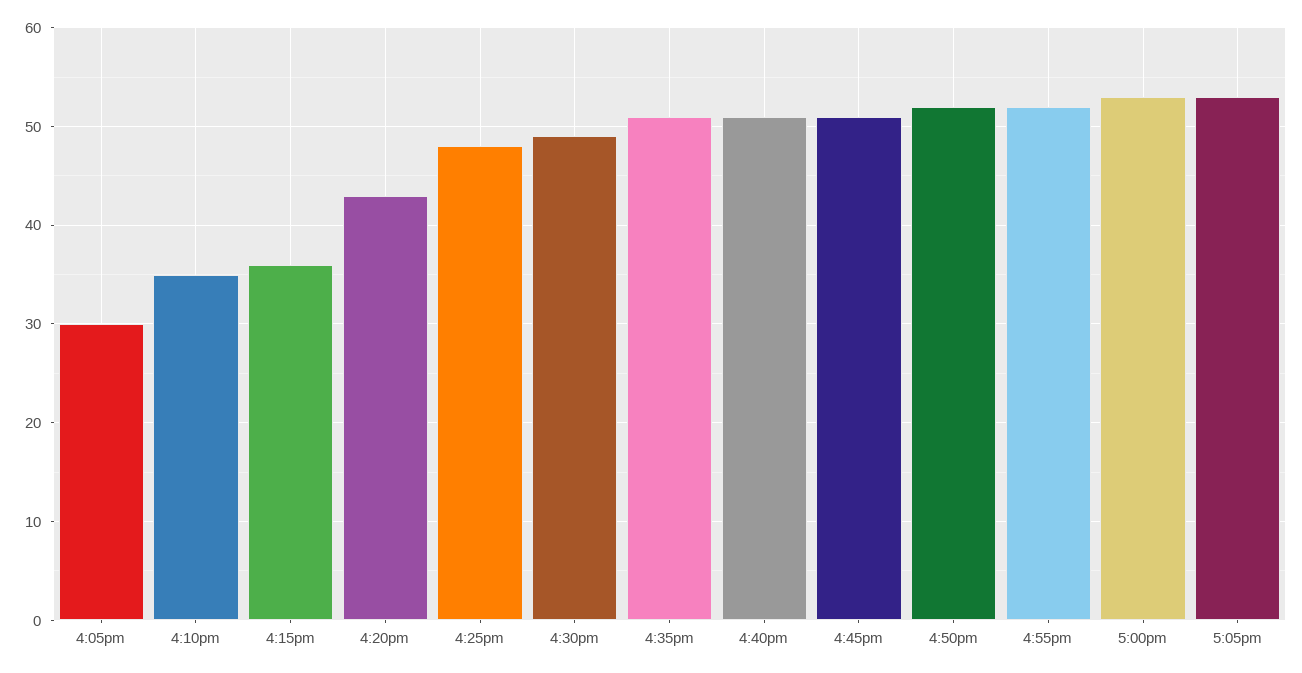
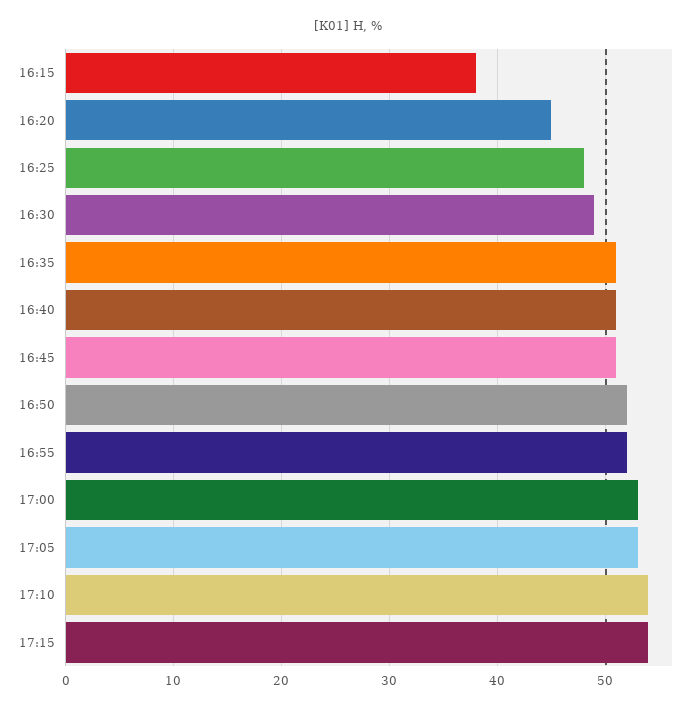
4:05pm: 30 -> none
4:10pm: 35 -> none
4:15pm: 36 -> 38
4:20pm: 43 -> 45
17:10: none -> 54
17:15: none -> 54

